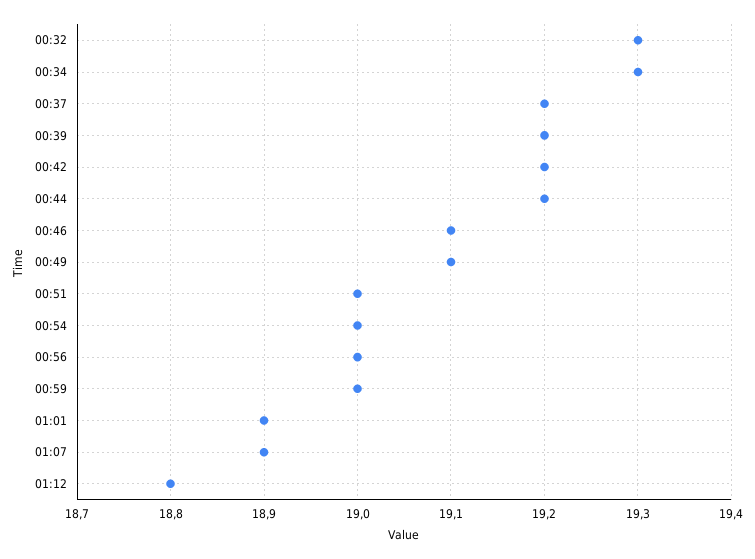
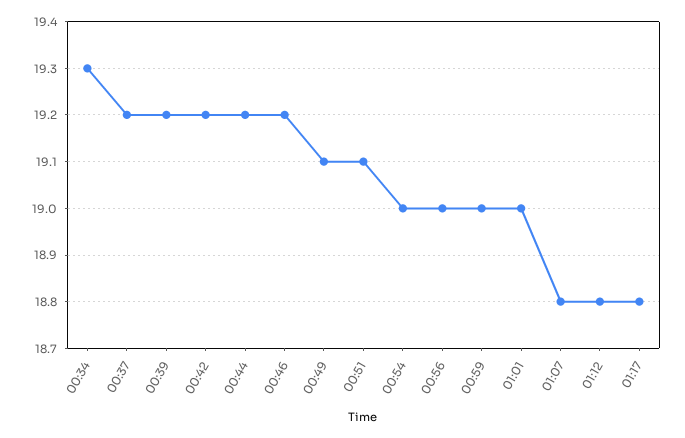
00:32: 19.3 -> none
00:46: 19.1 -> 19.2
00:51: 19 -> 19.1
01:01: 18.9 -> 19
01:07: 18.9 -> 18.8
01:17: none -> 18.8

